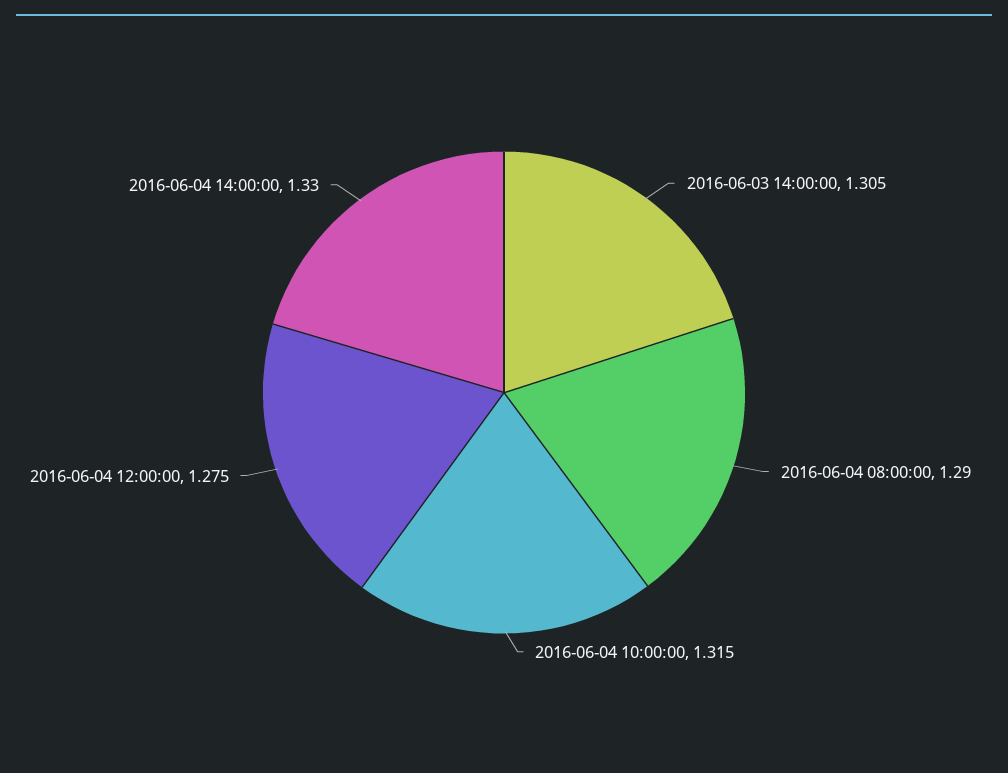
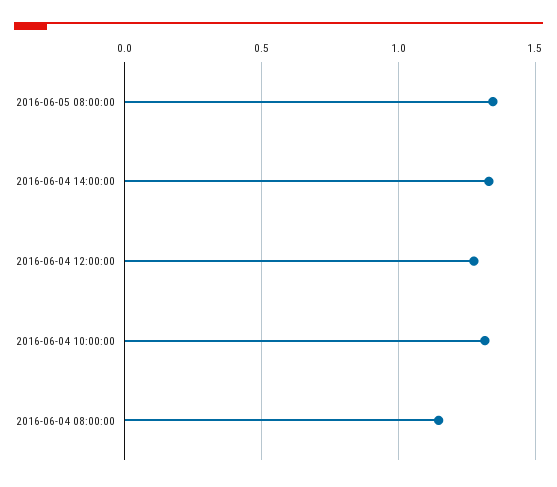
2016-06-03 14:00:00: 1.305 -> none
2016-06-04 08:00:00: 1.29 -> 1.15
2016-06-05 08:00:00: none -> 1.35

